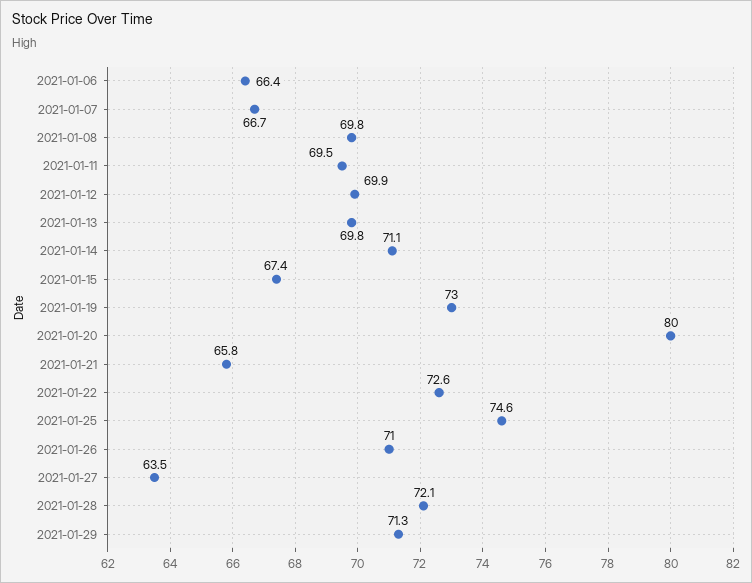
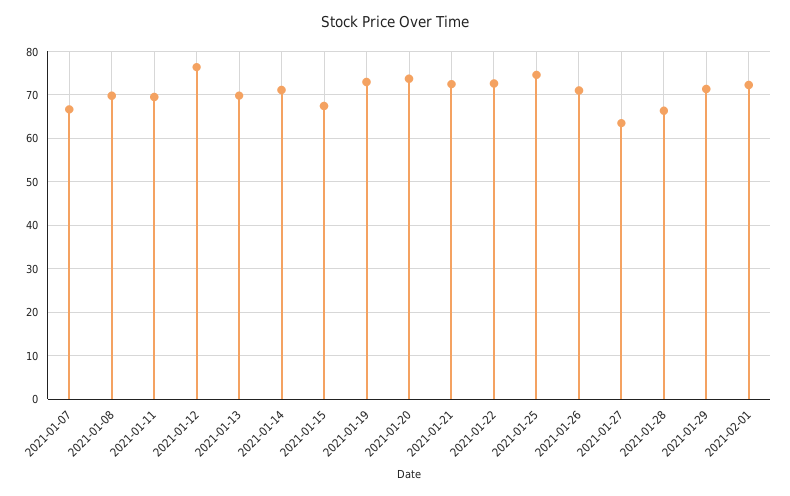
2021-01-06: 66.4 -> none
2021-01-12: 69.9 -> 76
2021-01-20: 80 -> 74
2021-01-21: 65.8 -> 72
2021-01-28: 72.1 -> 66
2021-02-01: none -> 72

